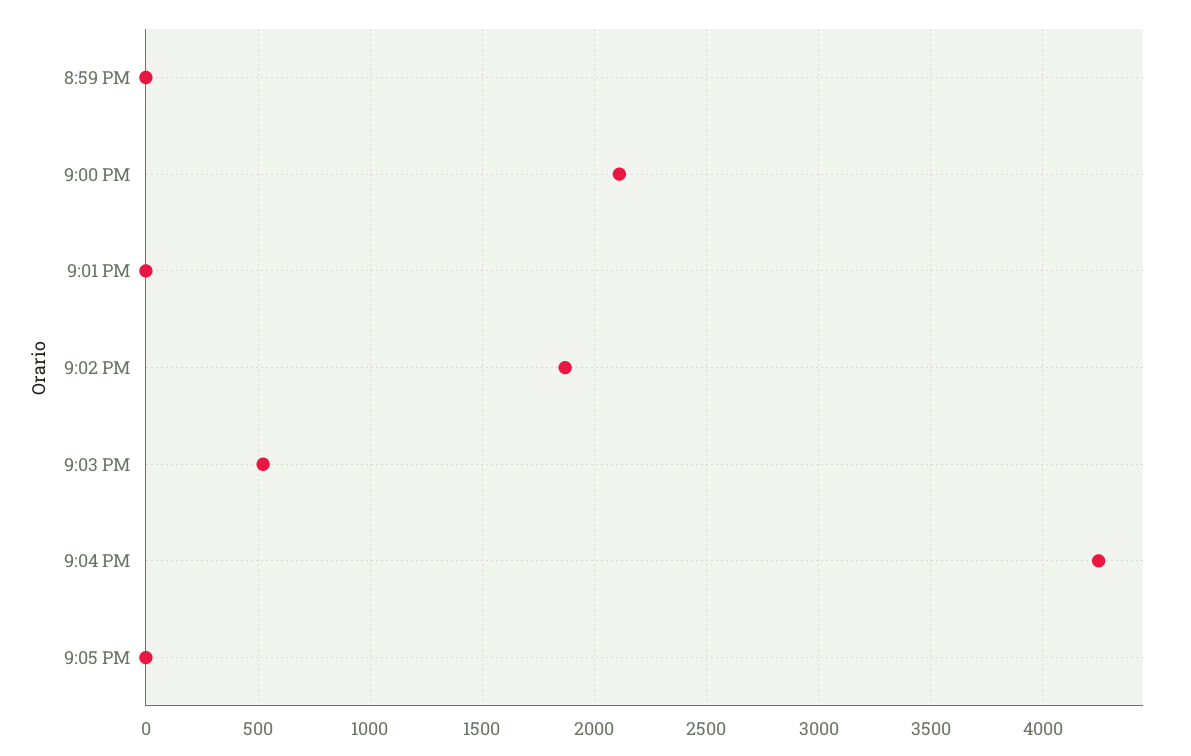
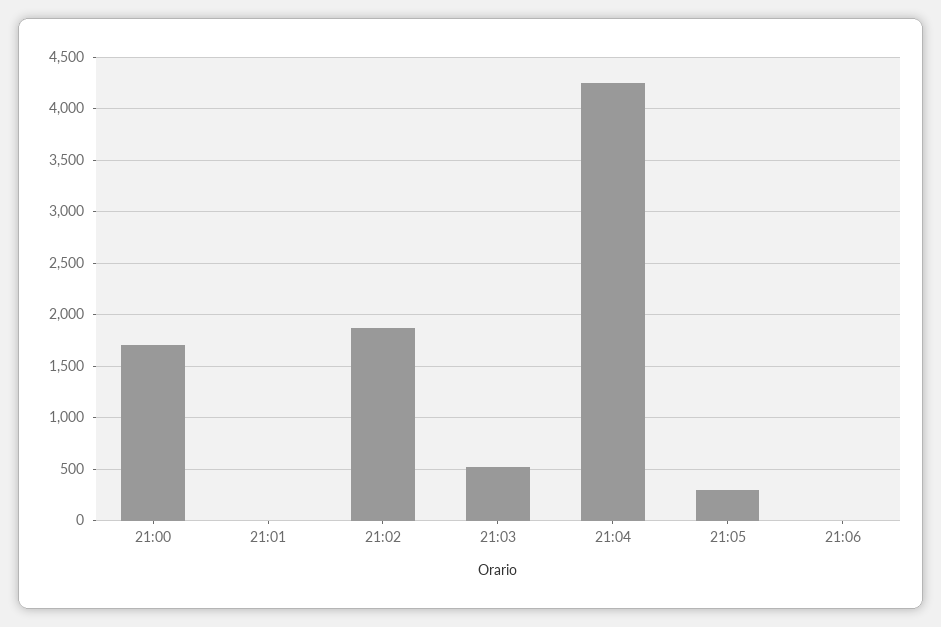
8:59 PM: 0 -> none
9:00 PM: 2100 -> 1700
9:05 PM: 0 -> 300
21:06: none -> 0

